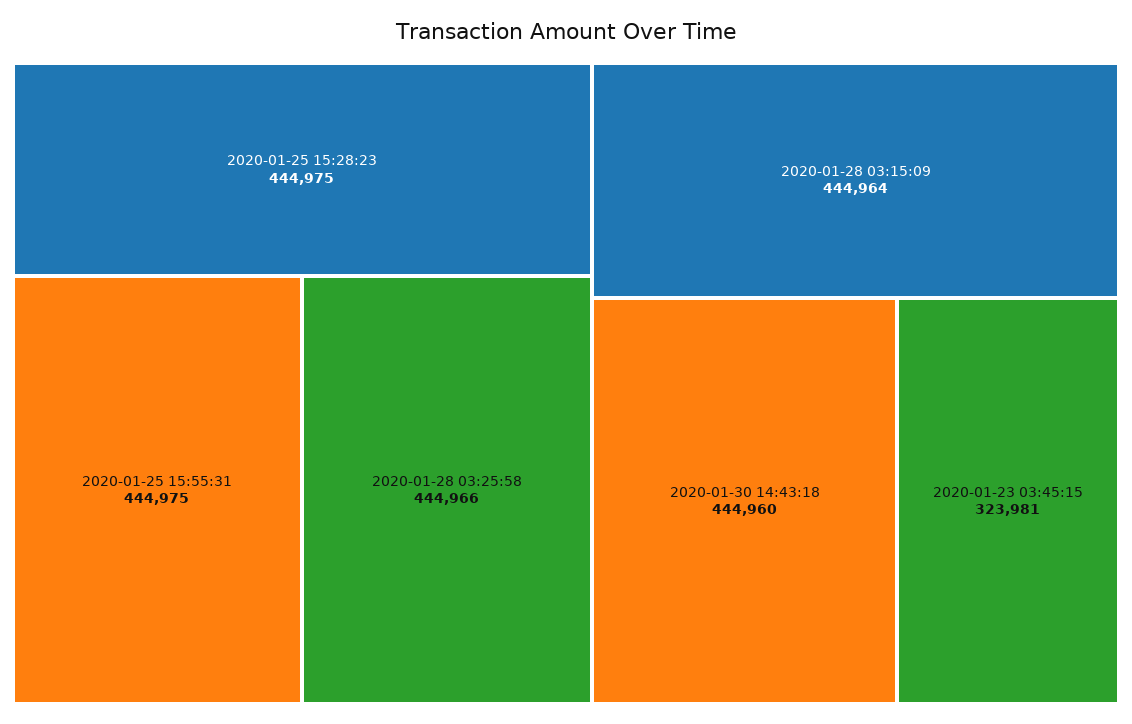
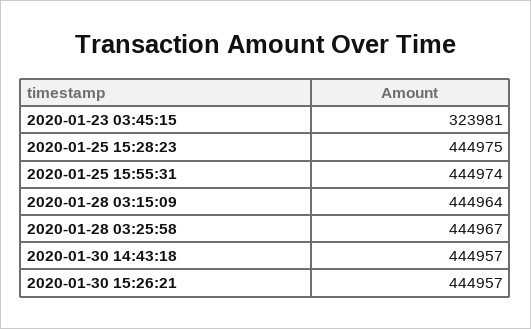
2020-01-25 15:55:31: 444975 -> 444974
2020-01-28 03:25:58: 444966 -> 444967
2020-01-30 14:43:18: 444960 -> 444957
2020-01-30 15:26:21: none -> 444957

